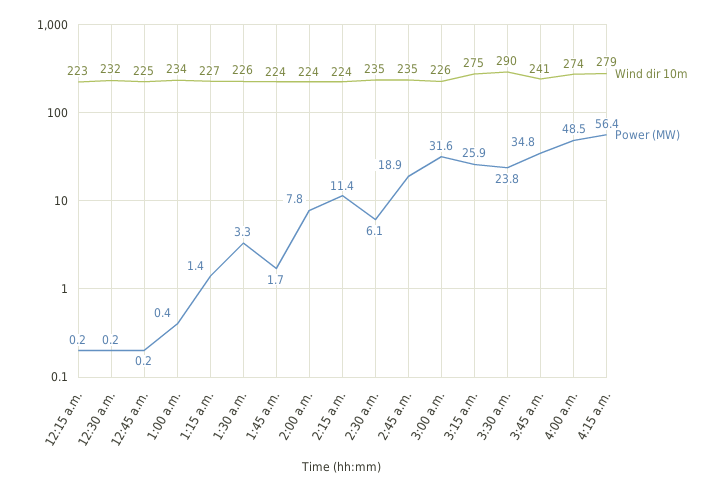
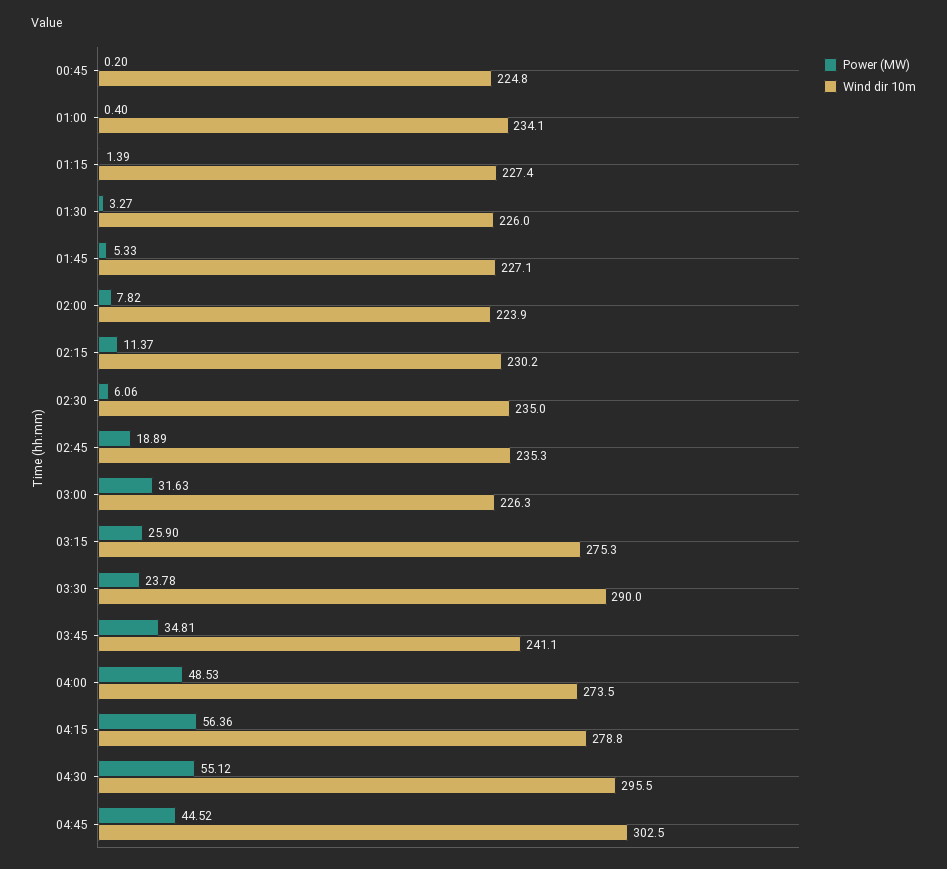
Wind dir 10m, 12:15 a.m.: 223 -> none
Power (MW), 12:15 a.m.: 0.2 -> none
Wind dir 10m, 12:30 a.m.: 232 -> none
Power (MW), 12:30 a.m.: 0.2 -> none
Wind dir 10m, 1:45 a.m.: 224 -> 227.1
Power (MW), 1:45 a.m.: 1.7 -> 5.33
Wind dir 10m, 2:15 a.m.: 224 -> 230.2
Power (MW), 04:30: none -> 55.12
Wind dir 10m, 04:30: none -> 295.5
Power (MW), 04:45: none -> 44.52
Wind dir 10m, 04:45: none -> 302.5

